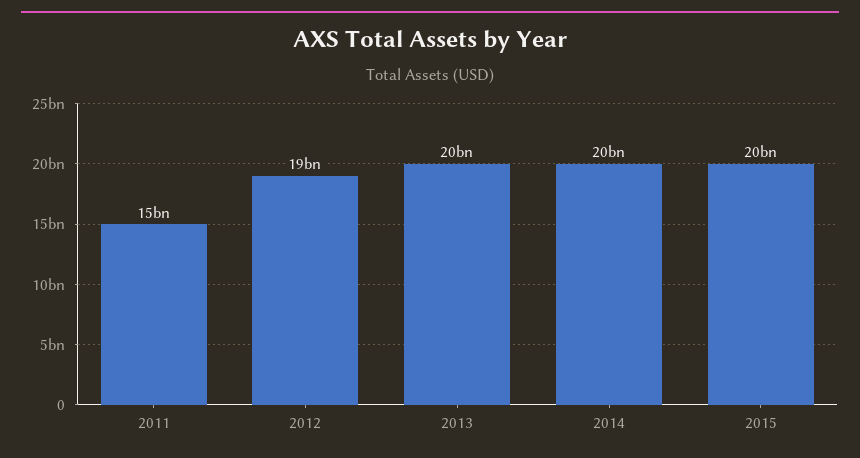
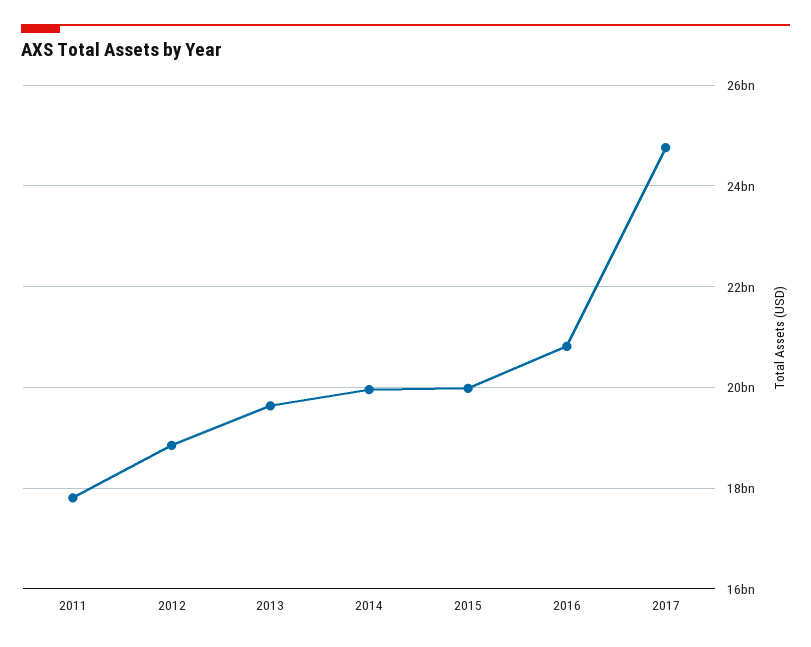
2011: 15000000000 -> 17800000000
2016: none -> 20800000000
2017: none -> 24800000000

